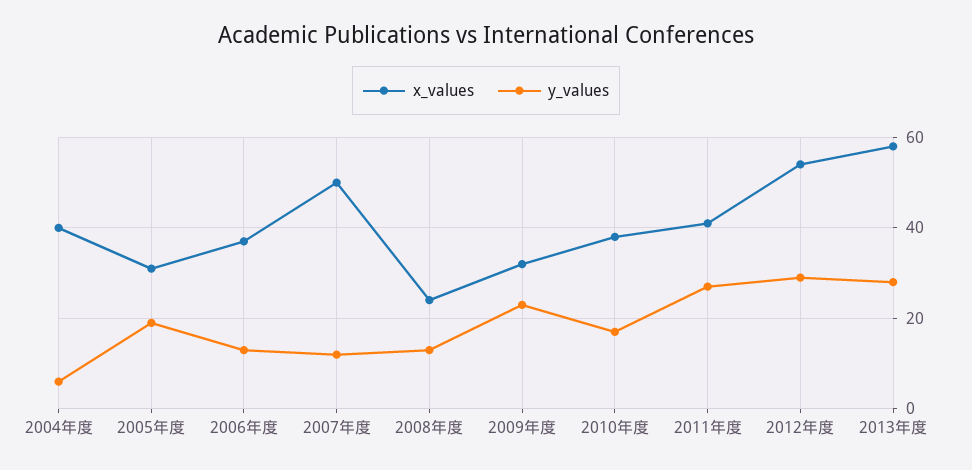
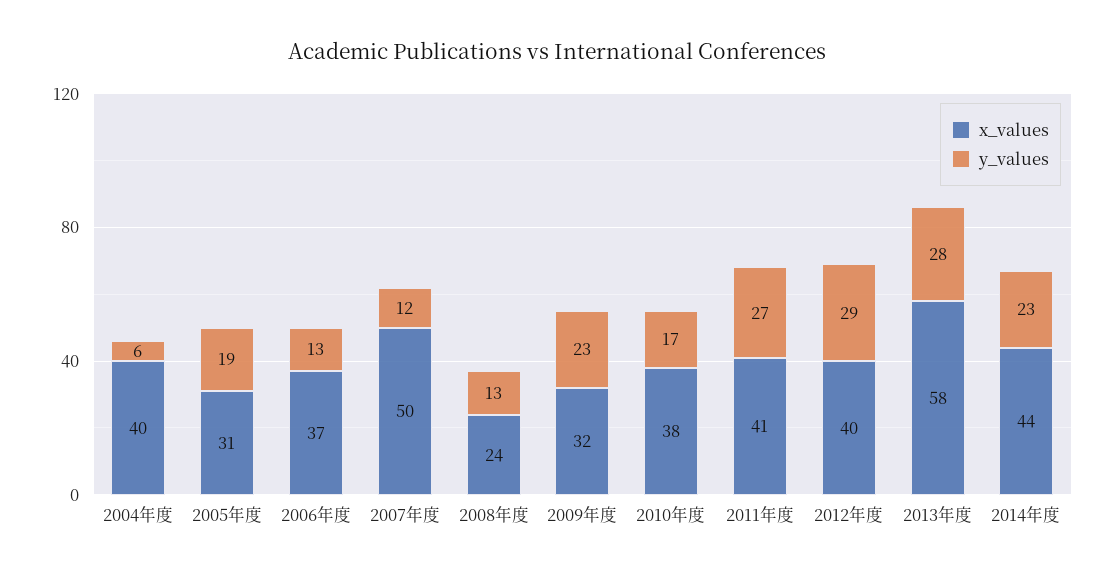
x_values, 2012年度: 55 -> 40
x_values, 2014年度: none -> 44
y_values, 2014年度: none -> 23

